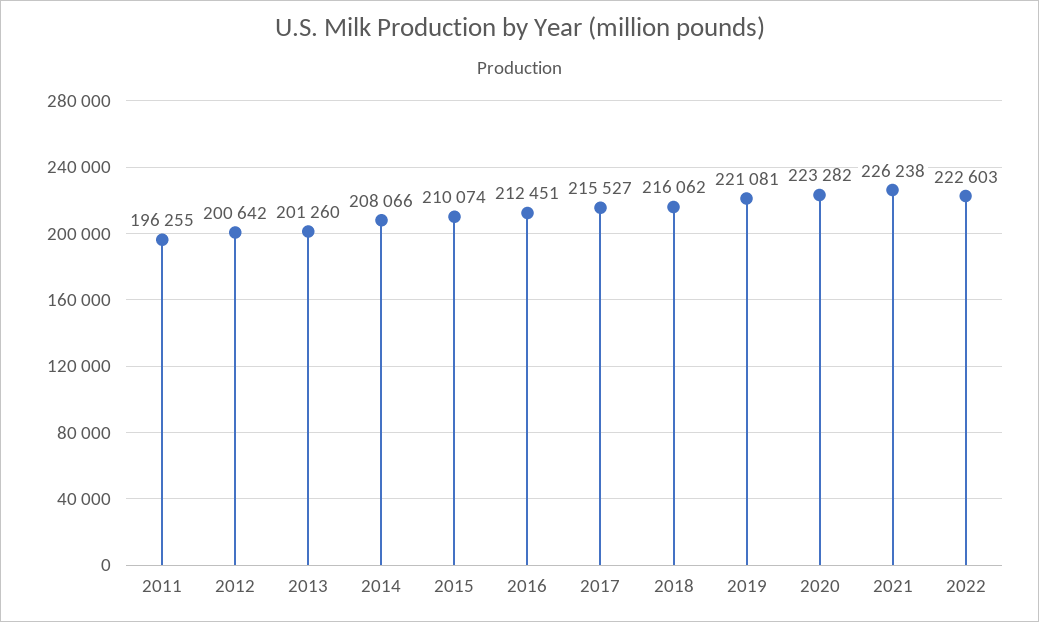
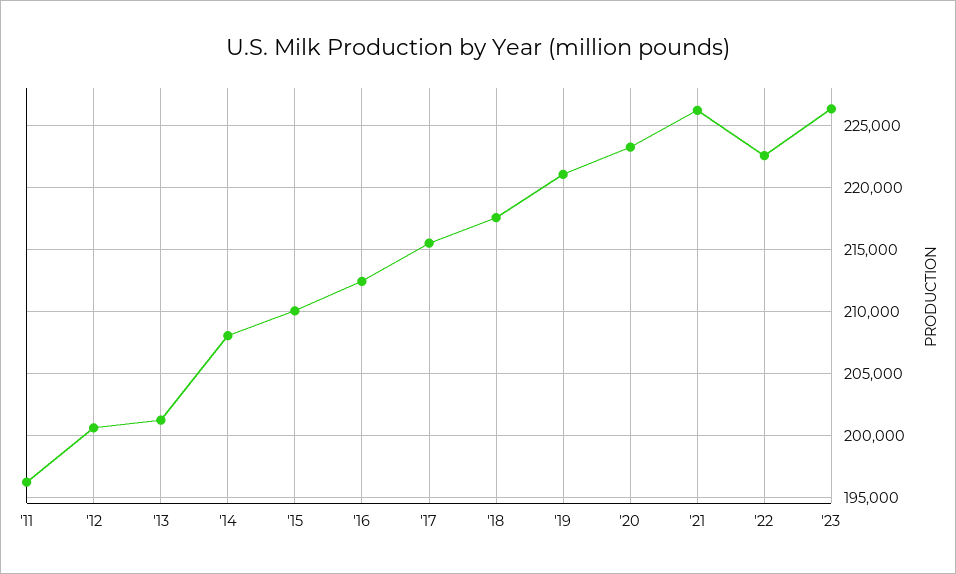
2018: 216062 -> 217500
'23: none -> 226500

